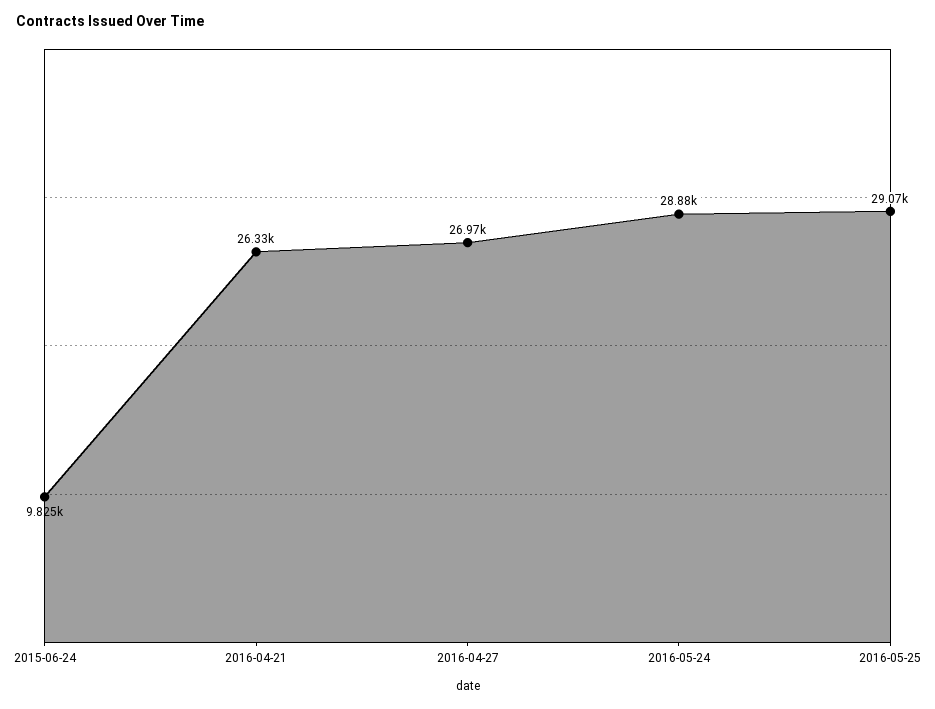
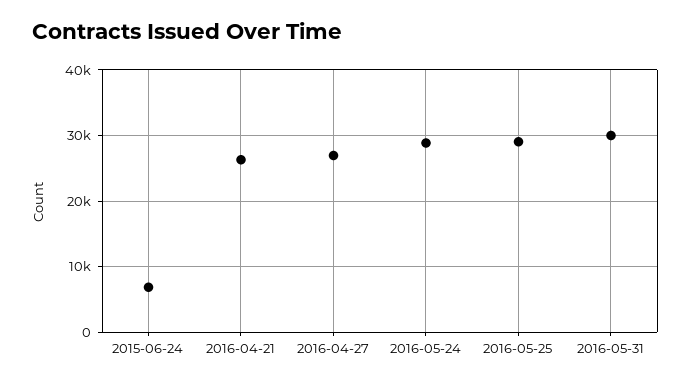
2015-06-24: 9825 -> 7000
2016-05-31: none -> 30000

